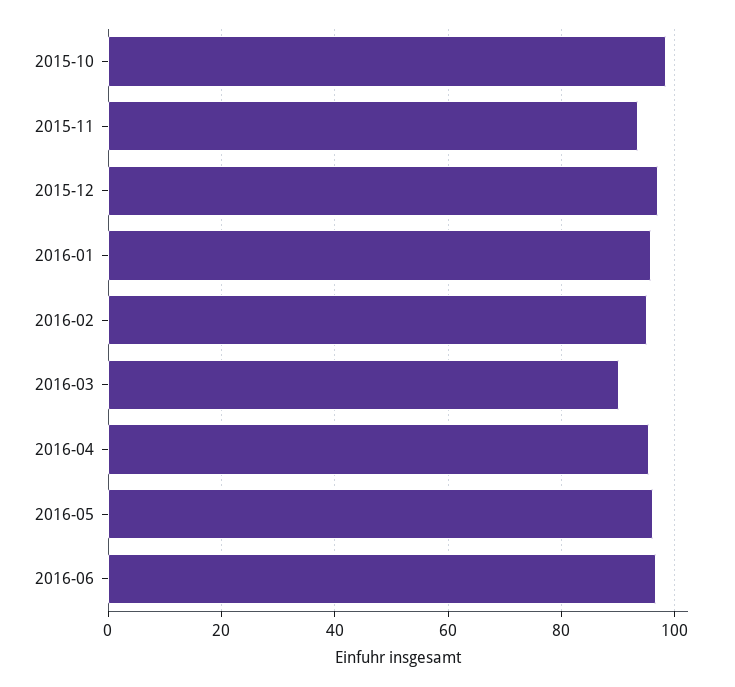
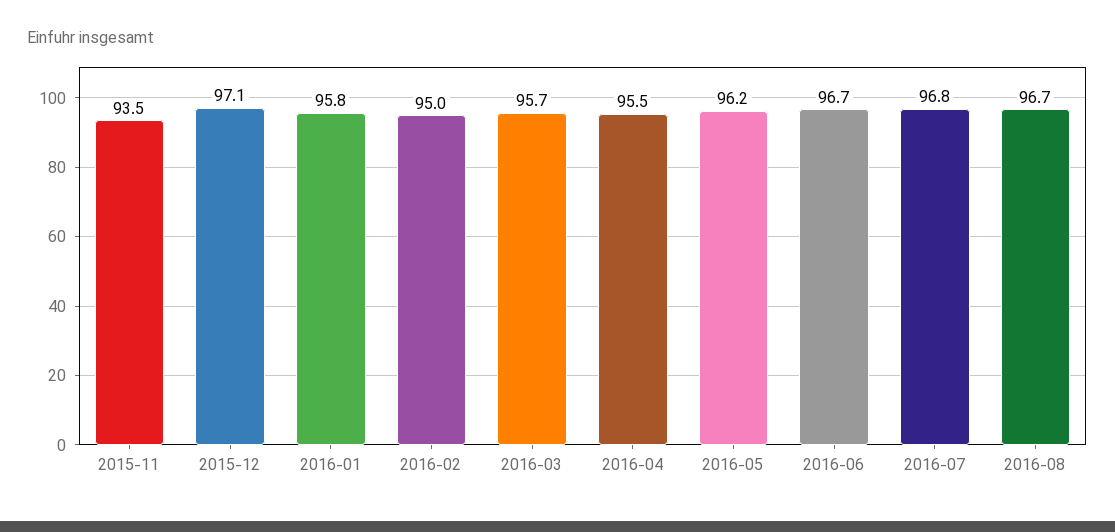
2015-10: 98 -> none
2016-03: 90 -> 95.7
2016-07: none -> 96.8
2016-08: none -> 96.7

